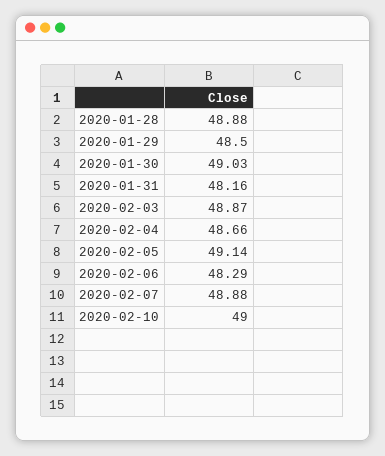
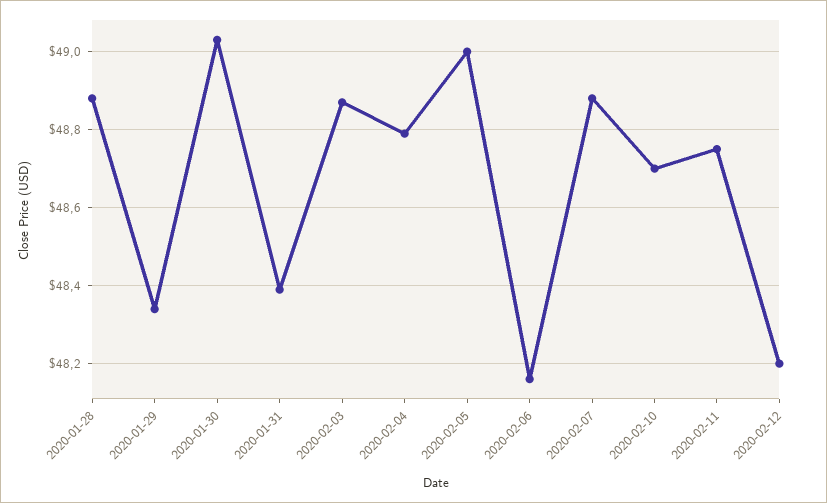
2020-01-29: 48.5 -> 48.35
2020-01-31: 48.16 -> 48.4
2020-02-04: 48.66 -> 48.8
2020-02-05: 49.14 -> 49
2020-02-06: 48.29 -> 48.15
2020-02-10: 49 -> 48.7
2020-02-11: none -> 48.75
2020-02-12: none -> 48.2

